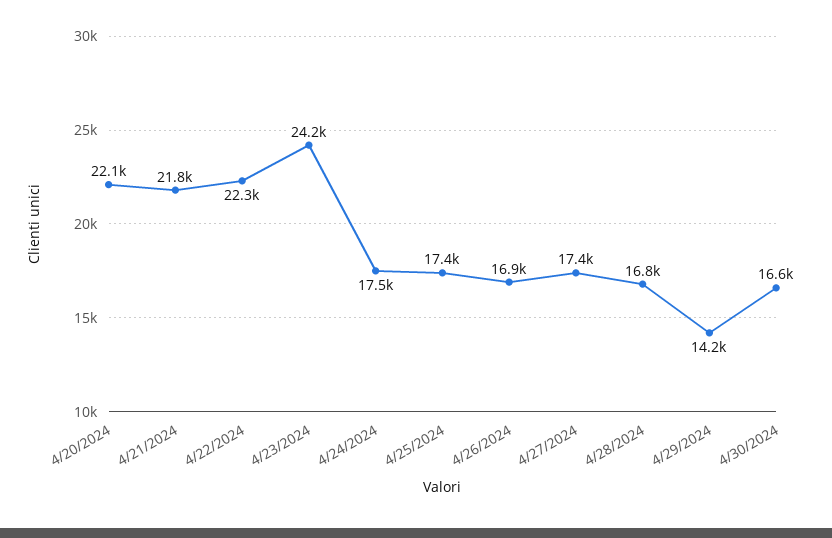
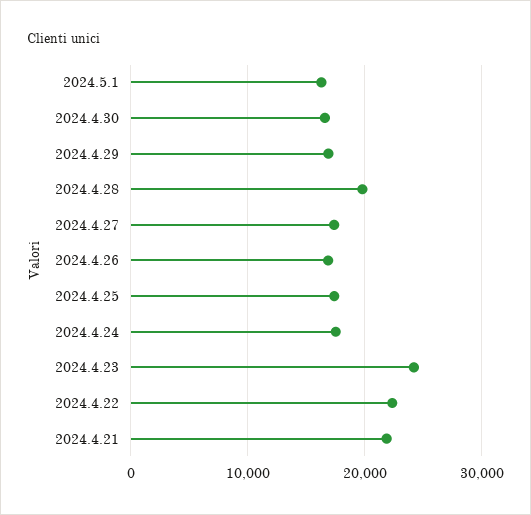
4/20/2024: 22100 -> none
4/28/2024: 16800 -> 20000
4/29/2024: 14200 -> 17000
2024.5.1: none -> 16000

